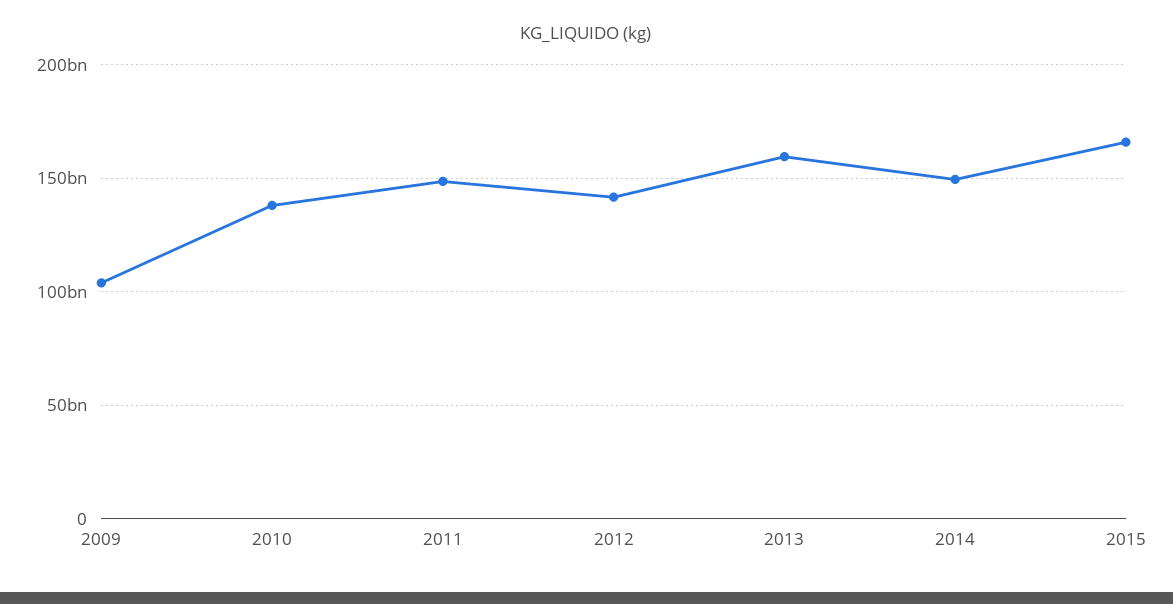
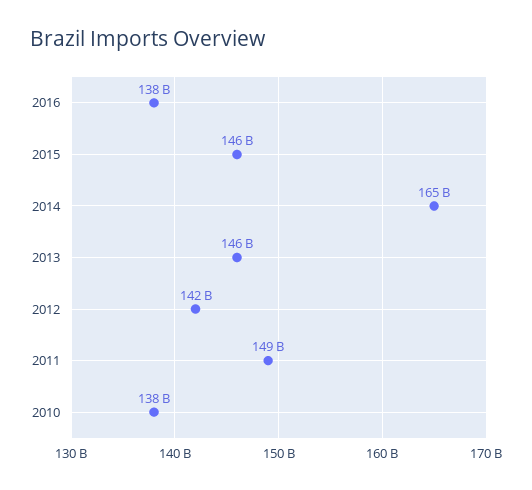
2009: 105000000000 -> none
2013: 160000000000 -> 146000000000
2014: 150000000000 -> 165000000000
2015: 165000000000 -> 146000000000
2016: none -> 138000000000

